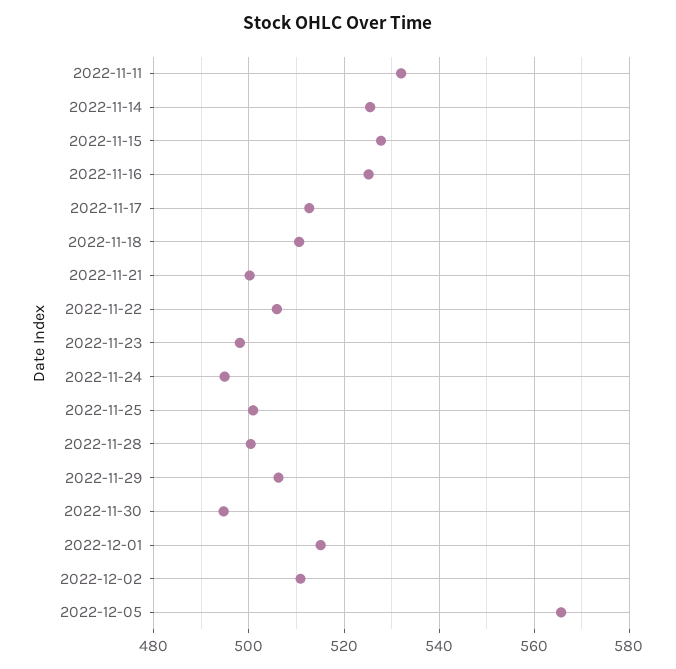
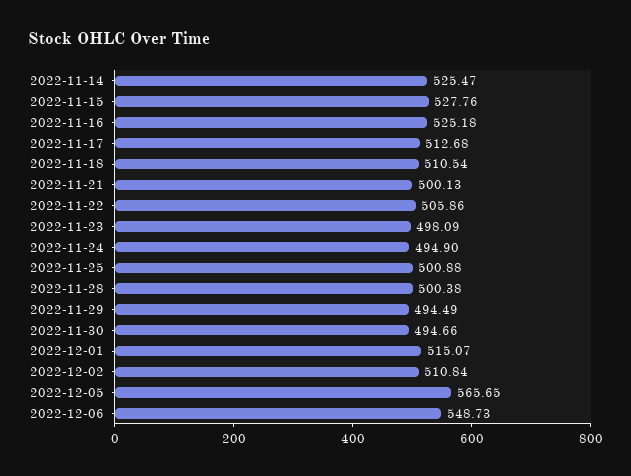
2022-11-11: 532 -> none
2022-11-29: 506 -> 494.49
2022-12-06: none -> 548.73

